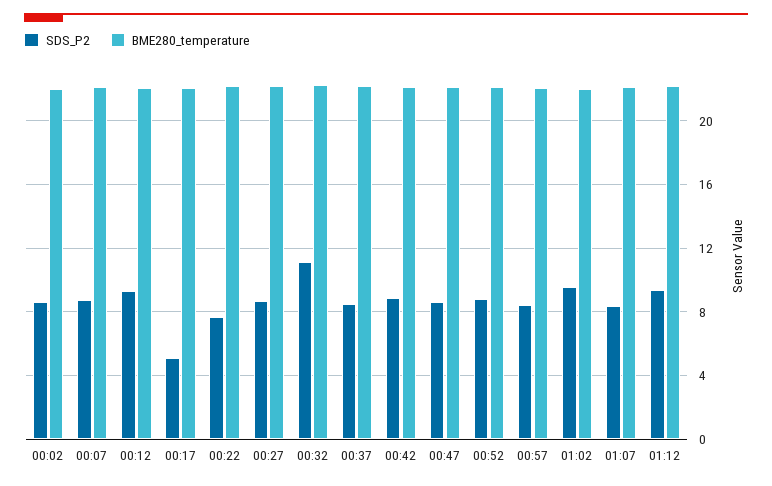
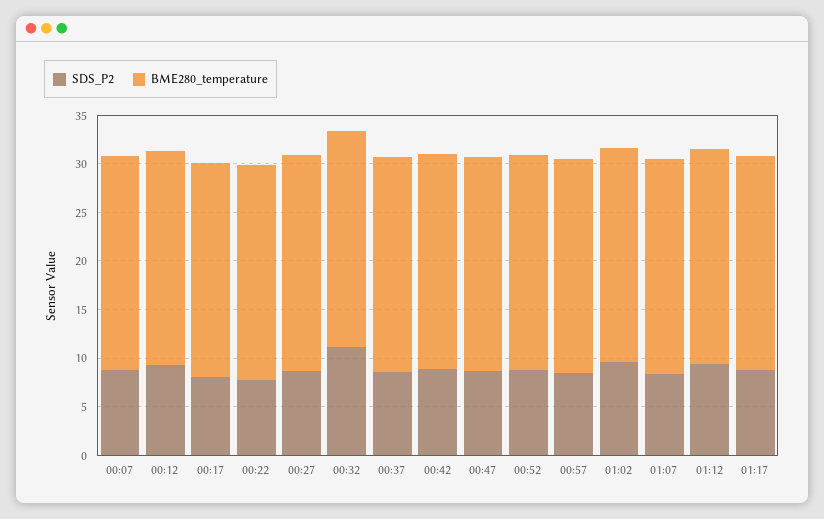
SDS_P2, 00:02: 8.5 -> none
BME280_temperature, 00:02: 22 -> none
SDS_P2, 00:17: 5 -> 8
SDS_P2, 01:17: none -> 9
BME280_temperature, 01:17: none -> 22

